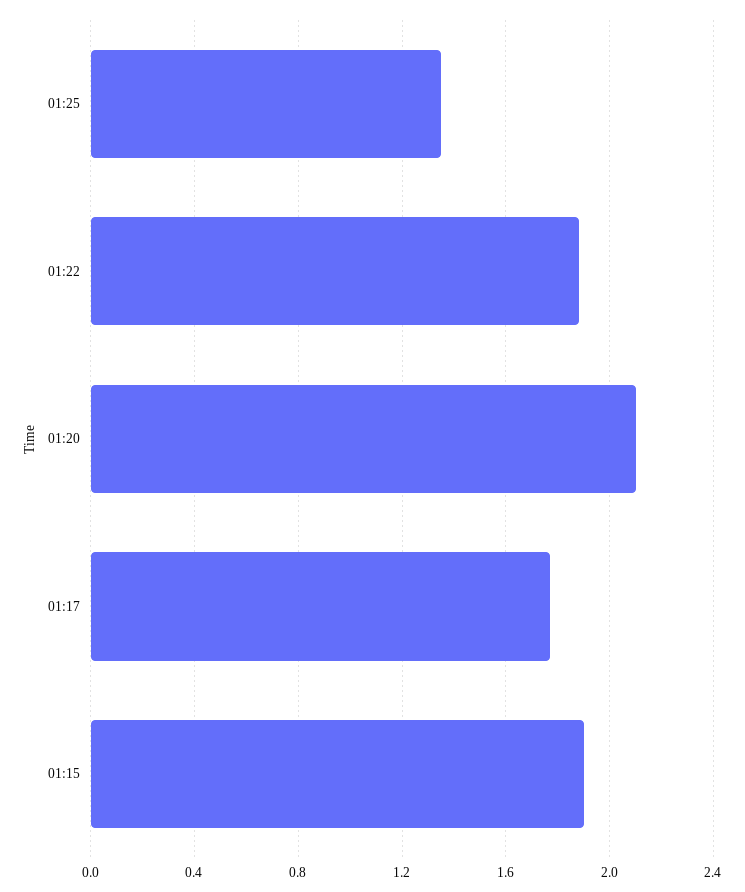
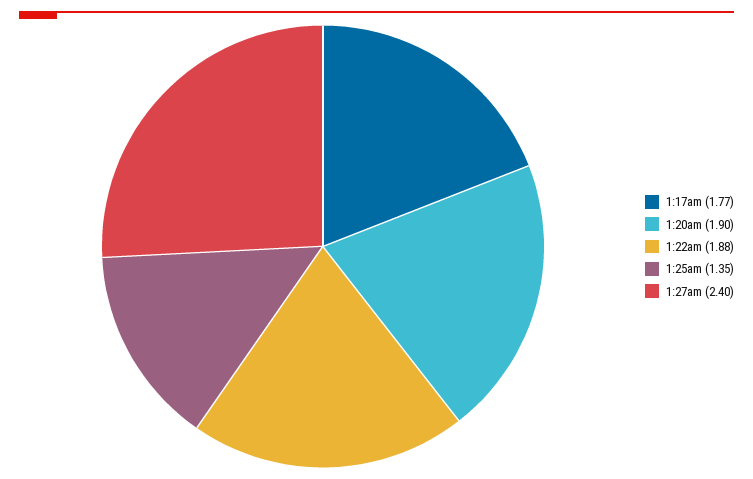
01:20: 2.1 -> 1.9
01:15: 1.9 -> none
1:27am: none -> 2.4

